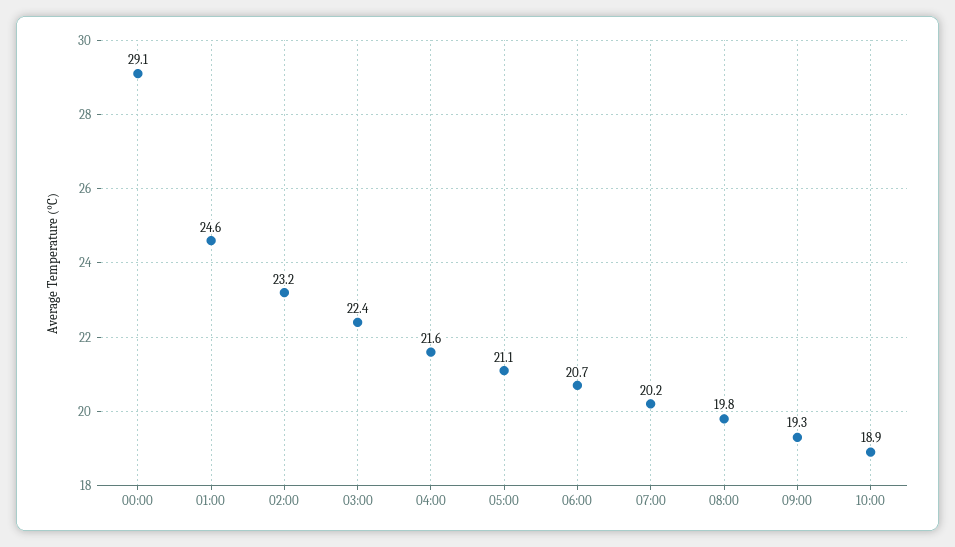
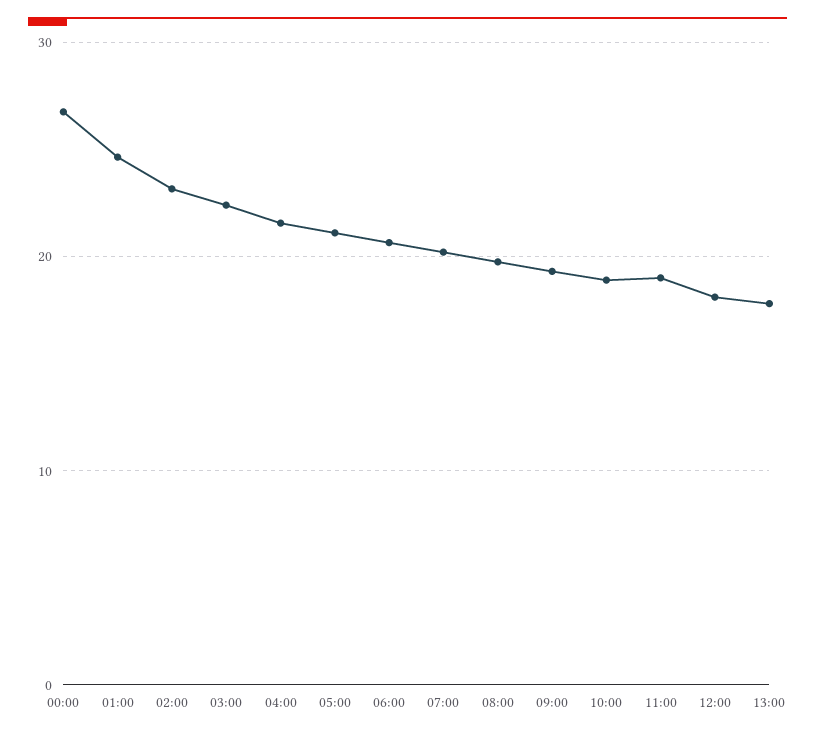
00:00: 29.1 -> 27
11:00: none -> 19
12:00: none -> 18
13:00: none -> 18

